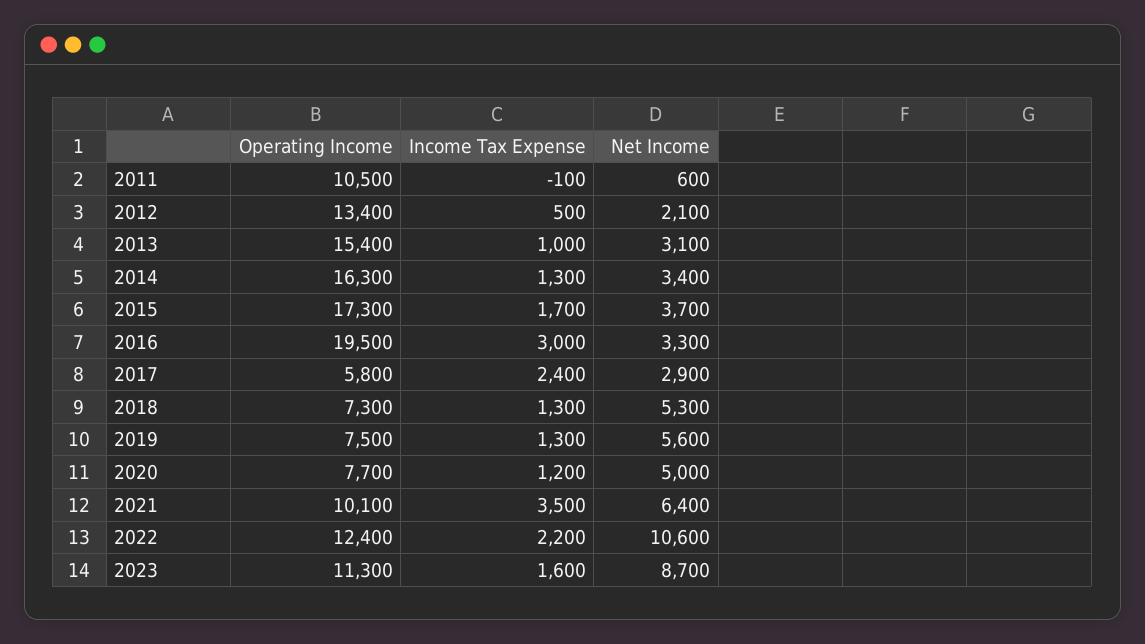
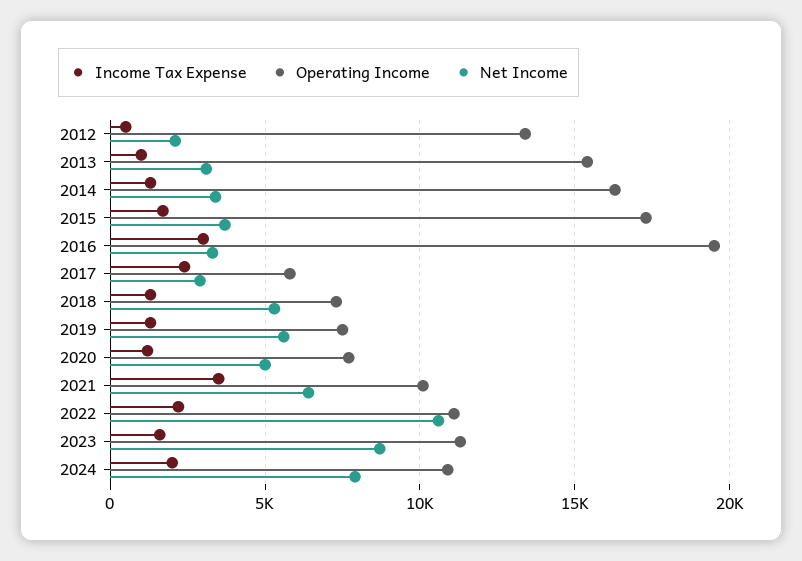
Operating Income, 2011: 10500 -> none
Income Tax Expense, 2011: -100 -> none
Net Income, 2011: 600 -> none
Operating Income, 2022: 12400 -> 11000
Income Tax Expense, 2024: none -> 2000
Operating Income, 2024: none -> 11000
Net Income, 2024: none -> 8000

